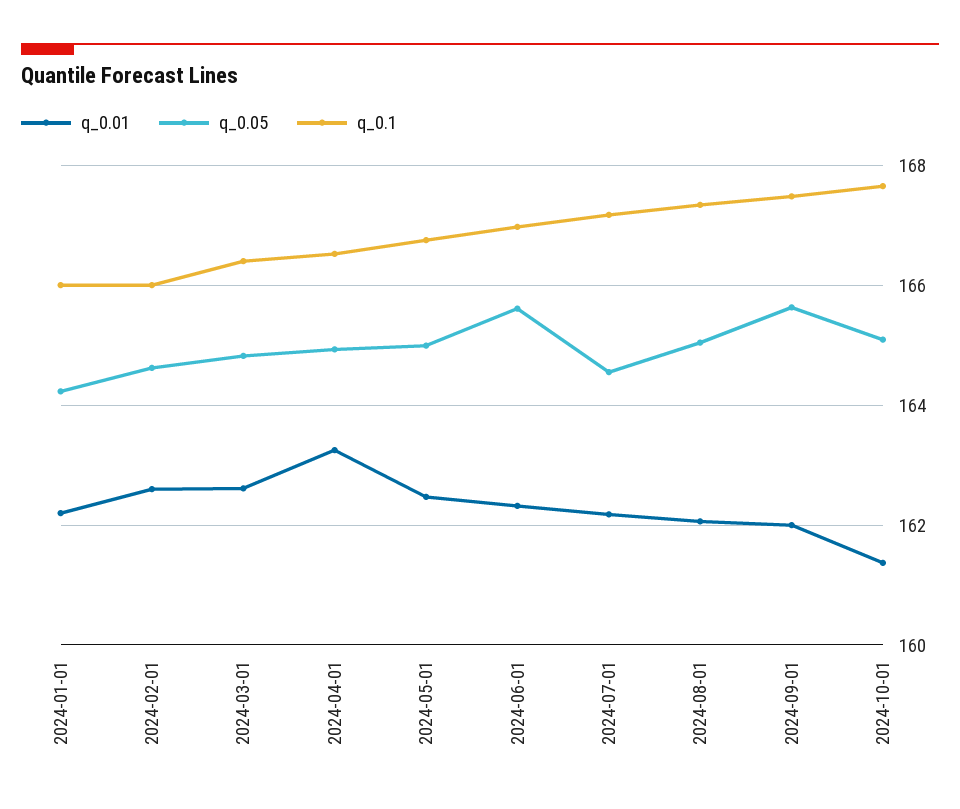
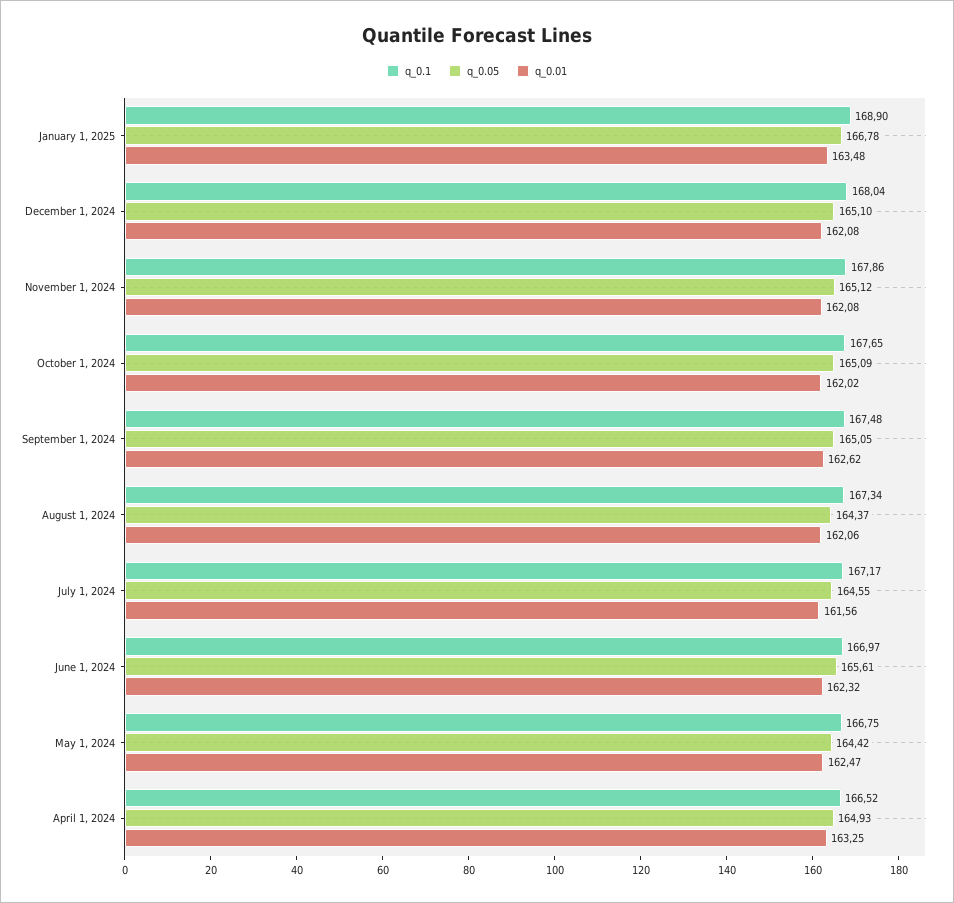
q_0.01, 2024-01-01: 162.2 -> none
q_0.05, 2024-01-01: 164.2 -> none
q_0.1, 2024-01-01: 166 -> none
q_0.01, 2024-02-01: 162.6 -> none
q_0.05, 2024-02-01: 164.6 -> none
q_0.1, 2024-02-01: 166 -> none
q_0.01, 2024-03-01: 162.6 -> none
q_0.05, 2024-03-01: 164.8 -> none
q_0.1, 2024-03-01: 166.4 -> none
q_0.05, 2024-05-01: 165 -> 164.42
q_0.01, 2024-07-01: 162.2 -> 161.56
q_0.05, 2024-08-01: 165 -> 164.37
q_0.01, 2024-09-01: 162 -> 162.62
q_0.05, 2024-09-01: 165.6 -> 165.05
q_0.01, 2024-10-01: 161.4 -> 162.02
q_0.1, January 1, 2025: none -> 168.9
q_0.05, January 1, 2025: none -> 166.78
q_0.01, January 1, 2025: none -> 163.48
q_0.1, December 1, 2024: none -> 168.04
q_0.05, December 1, 2024: none -> 165.1
q_0.01, December 1, 2024: none -> 162.08
q_0.1, November 1, 2024: none -> 167.86
q_0.05, November 1, 2024: none -> 165.12
q_0.01, November 1, 2024: none -> 162.08

